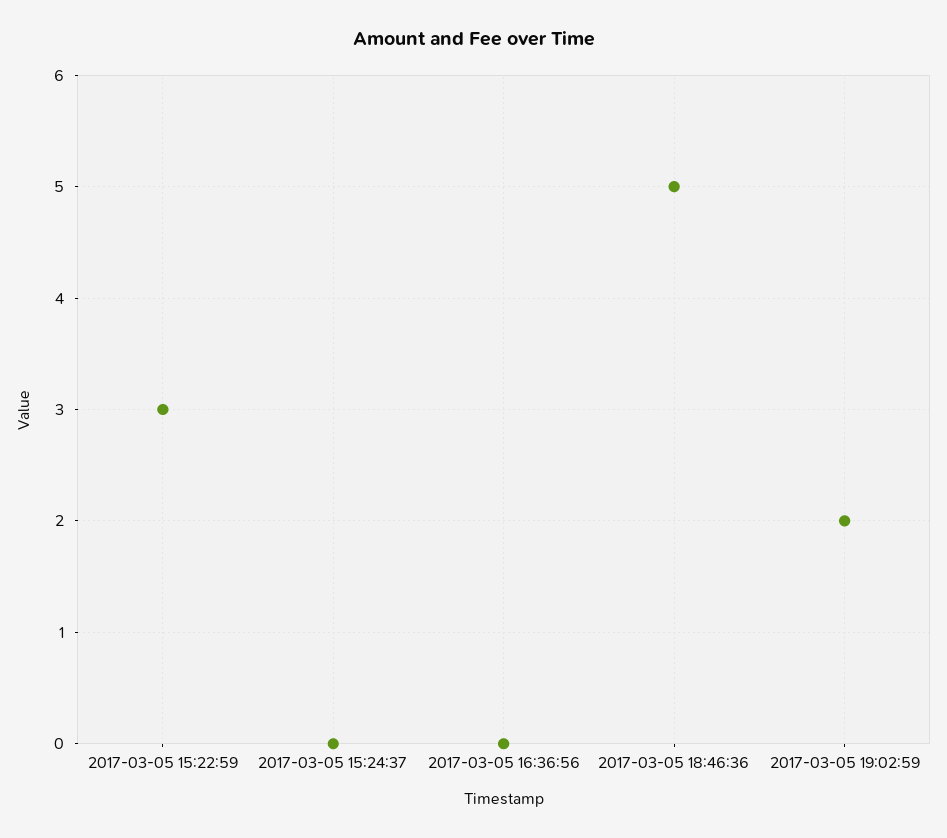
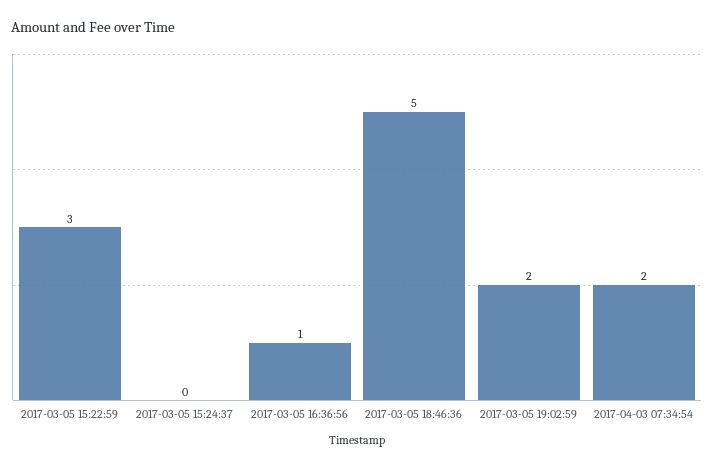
2017-03-05 16:36:56: 0 -> 1
2017-04-03 07:34:54: none -> 2

